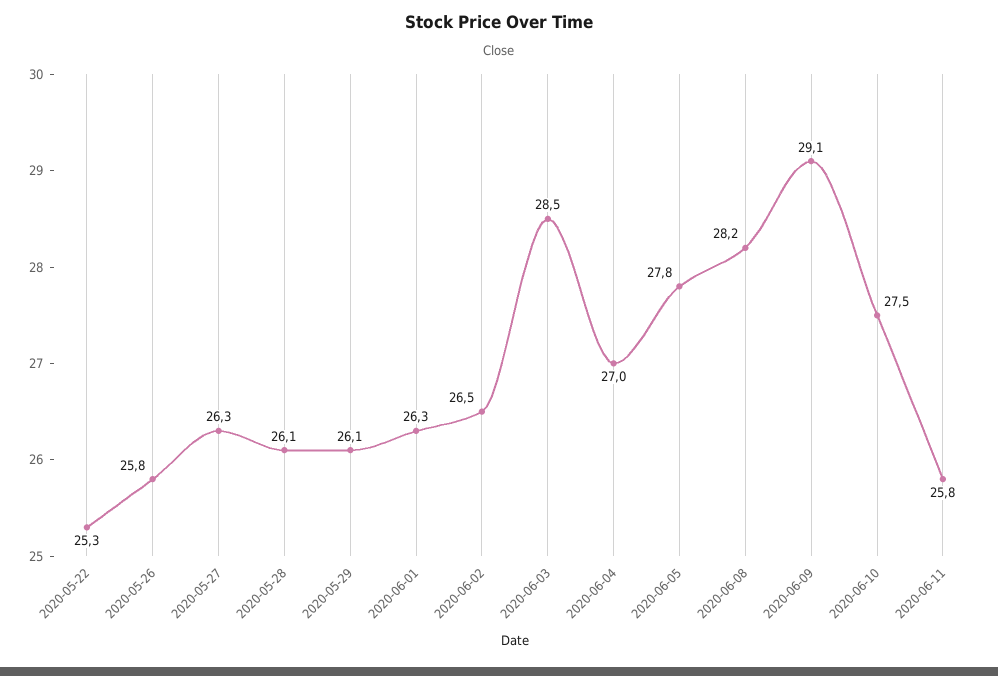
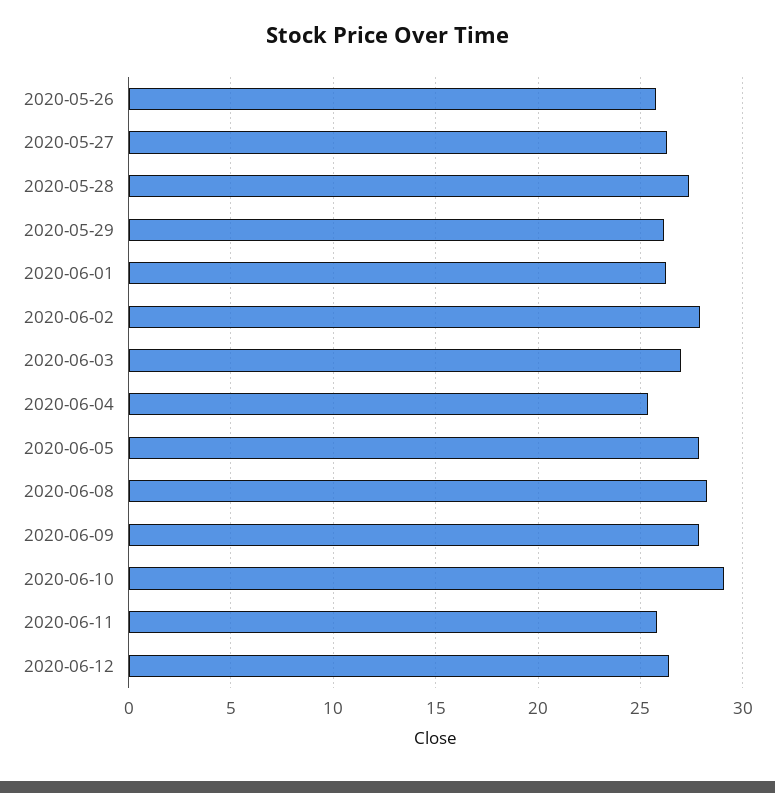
2020-05-22: 25.3 -> none
2020-05-28: 26.1 -> 27.5
2020-06-02: 26.5 -> 28
2020-06-03: 28.5 -> 27
2020-06-04: 27 -> 25.5
2020-06-09: 29.1 -> 28
2020-06-10: 27.5 -> 29
2020-06-12: none -> 26.5

